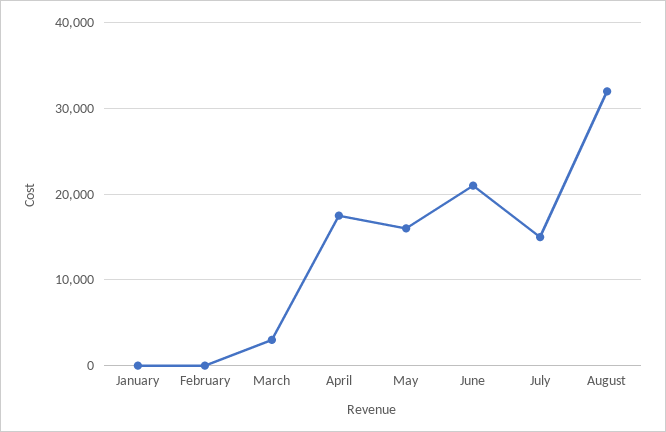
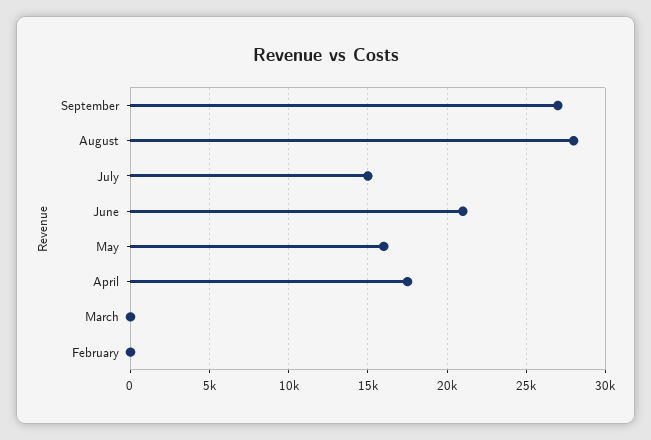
January: 0 -> none
March: 3000 -> 0
August: 32000 -> 28000
September: none -> 27000

